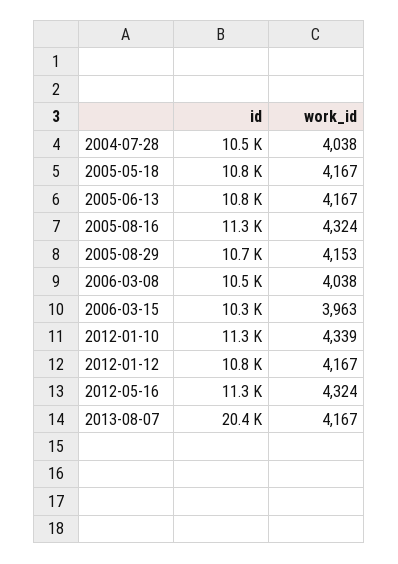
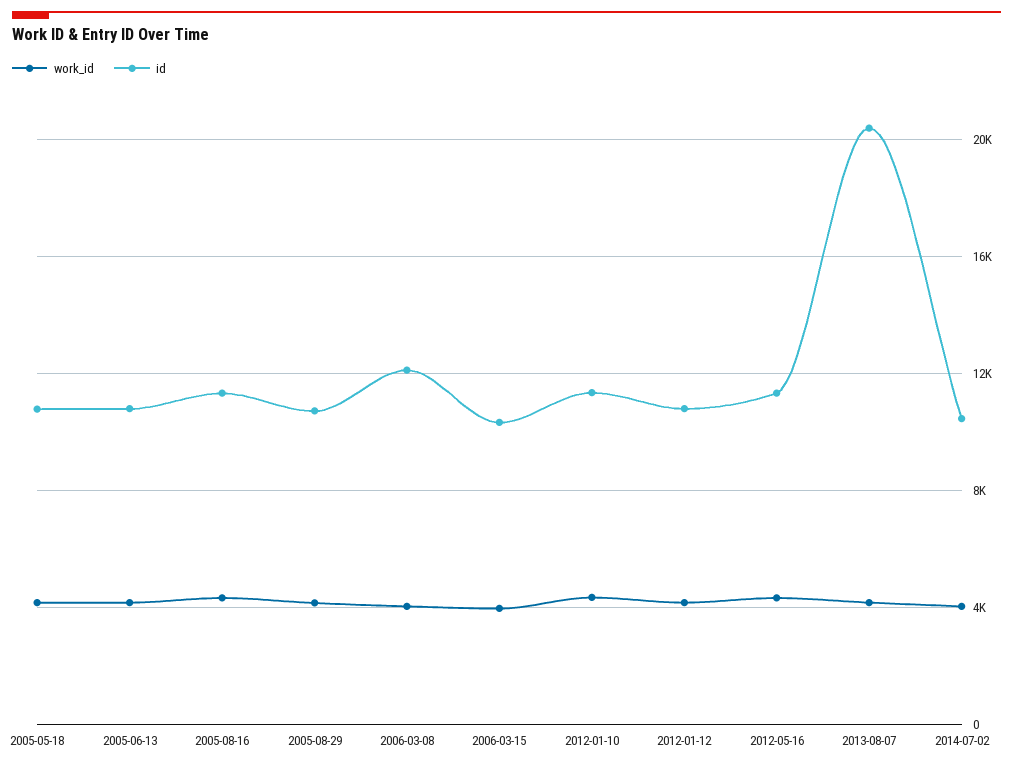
id, 2004-07-28: 10500 -> none
work_id, 2004-07-28: 4038 -> none
id, 2006-03-08: 10500 -> 12000
work_id, 2014-07-02: none -> 4000
id, 2014-07-02: none -> 10500

